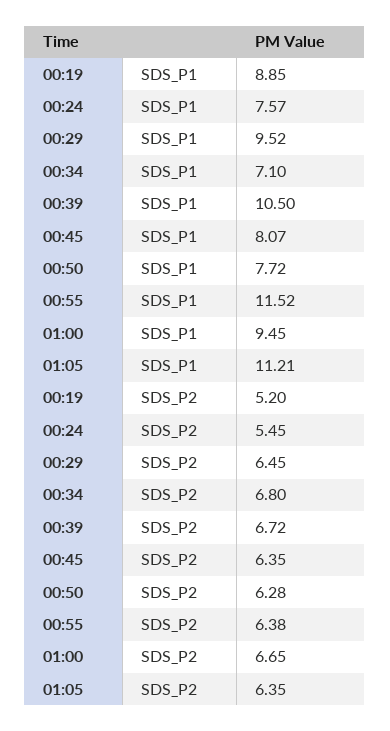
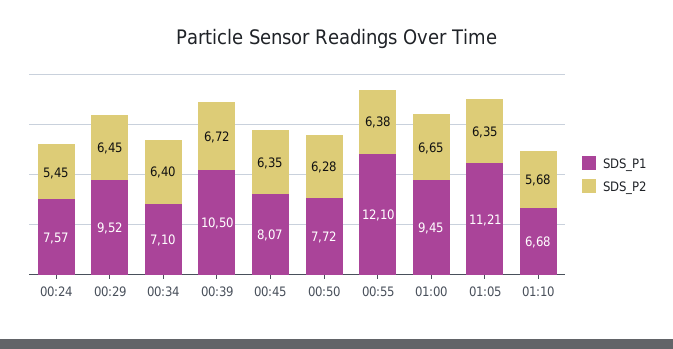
SDS_P1, 00:19: 8.85 -> none
SDS_P1, 00:55: 11.52 -> 12.1
SDS_P2, 00:19: 5.2 -> none
SDS_P2, 00:34: 6.8 -> 6.4
SDS_P1, 01:10: none -> 6.68
SDS_P2, 01:10: none -> 5.68

